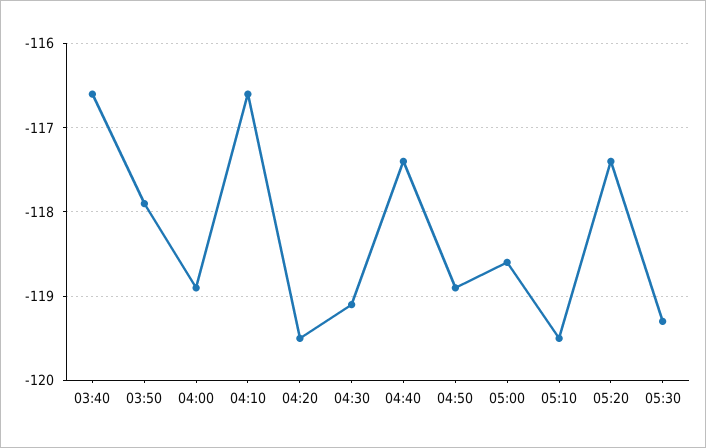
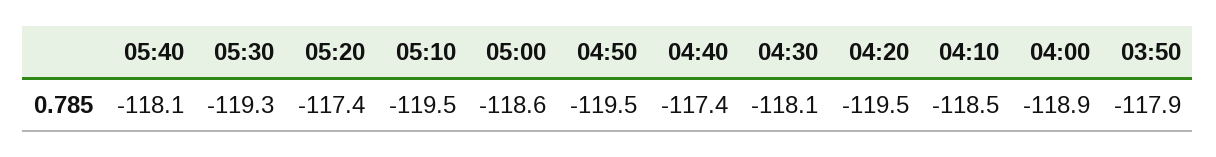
03:40: -116.6 -> none
04:10: -116.6 -> -118.5
04:30: -119.1 -> -118.1
04:50: -118.9 -> -119.5
05:40: none -> -118.1

